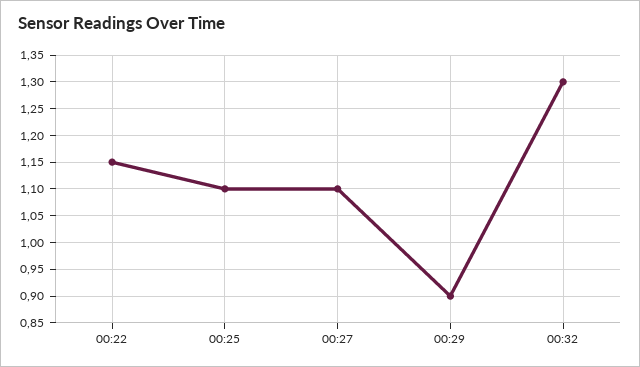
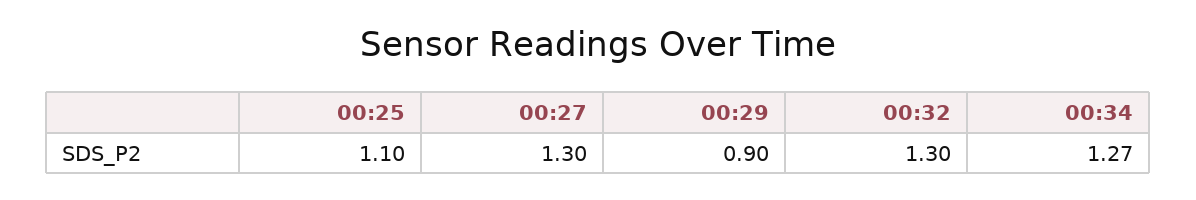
00:22: 1.15 -> none
00:27: 1.1 -> 1.3
00:34: none -> 1.27

